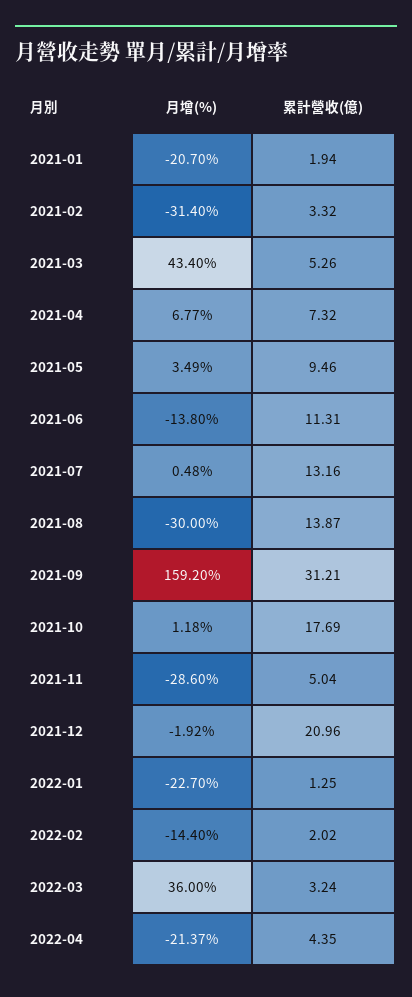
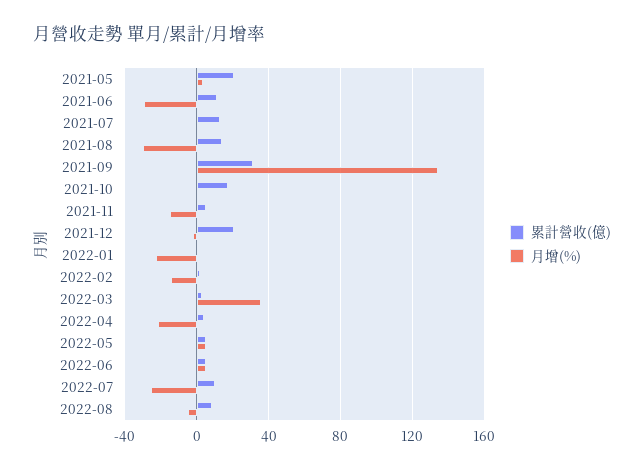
月增(%), 2021-01: -20.7 -> none
累計營收(億), 2021-01: 1.94 -> none
月增(%), 2021-02: -31.4 -> none
累計營收(億), 2021-02: 3.32 -> none
月增(%), 2021-03: 43.4 -> none
累計營收(億), 2021-03: 5.26 -> none
月增(%), 2021-04: 6.77 -> none
累計營收(億), 2021-04: 7.32 -> none
累計營收(億), 2021-05: 9.46 -> 20
月增(%), 2021-06: -13.8 -> -30
月增(%), 2021-09: 159.2 -> 135
月增(%), 2021-11: -28.6 -> -15
累計營收(億), 2022-05: none -> 5
月增(%), 2022-05: none -> 5
累計營收(億), 2022-06: none -> 5
月增(%), 2022-06: none -> 5
累計營收(億), 2022-07: none -> 10
月增(%), 2022-07: none -> -25
累計營收(億), 2022-08: none -> 10
月增(%), 2022-08: none -> -5

